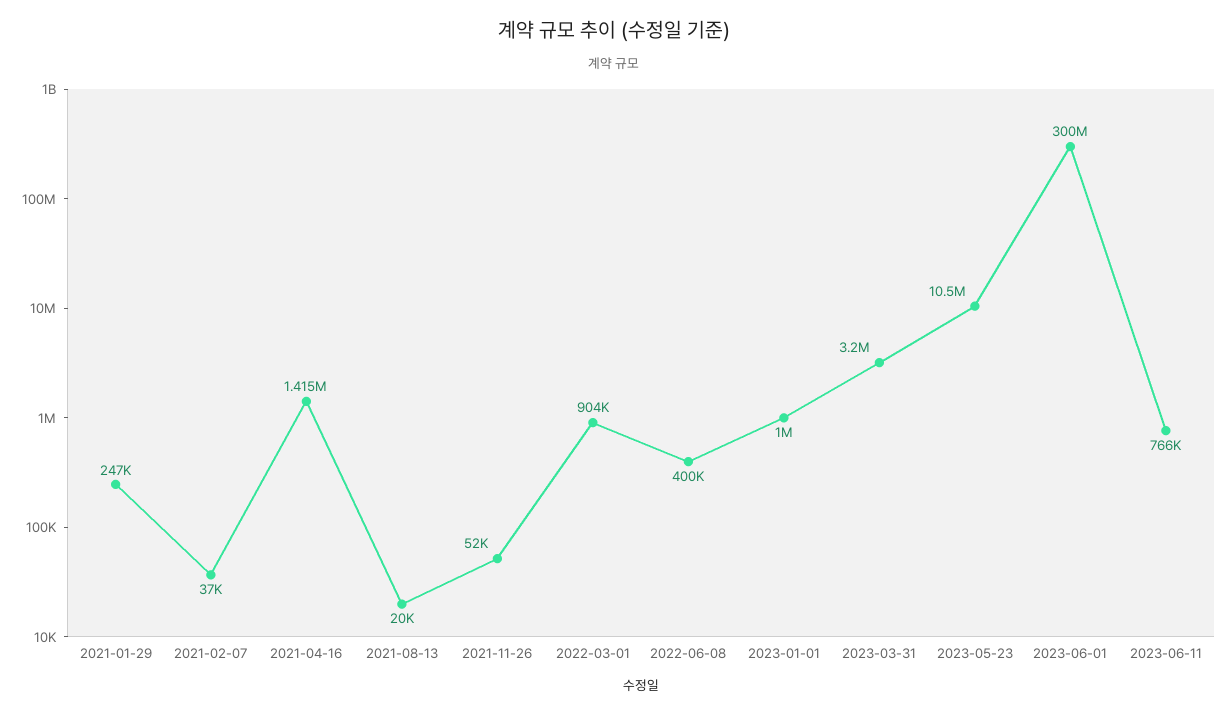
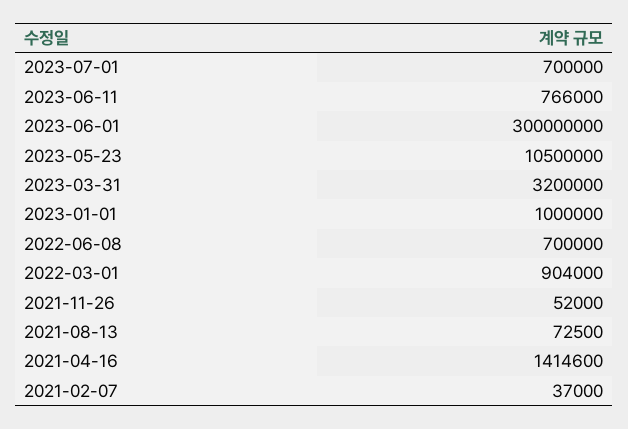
2021-01-29: 247000 -> none
2021-08-13: 20000 -> 72500
2022-06-08: 400000 -> 700000
2023-07-01: none -> 700000

